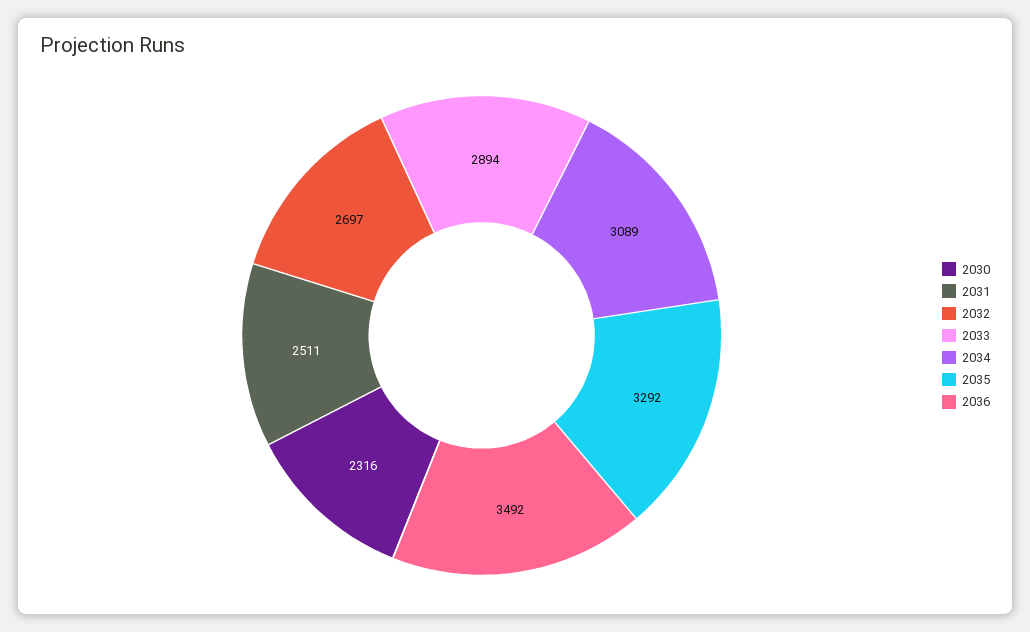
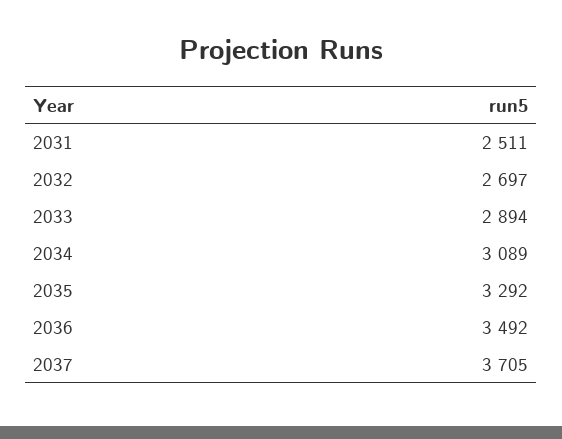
2030: 2316 -> none
2037: none -> 3705

